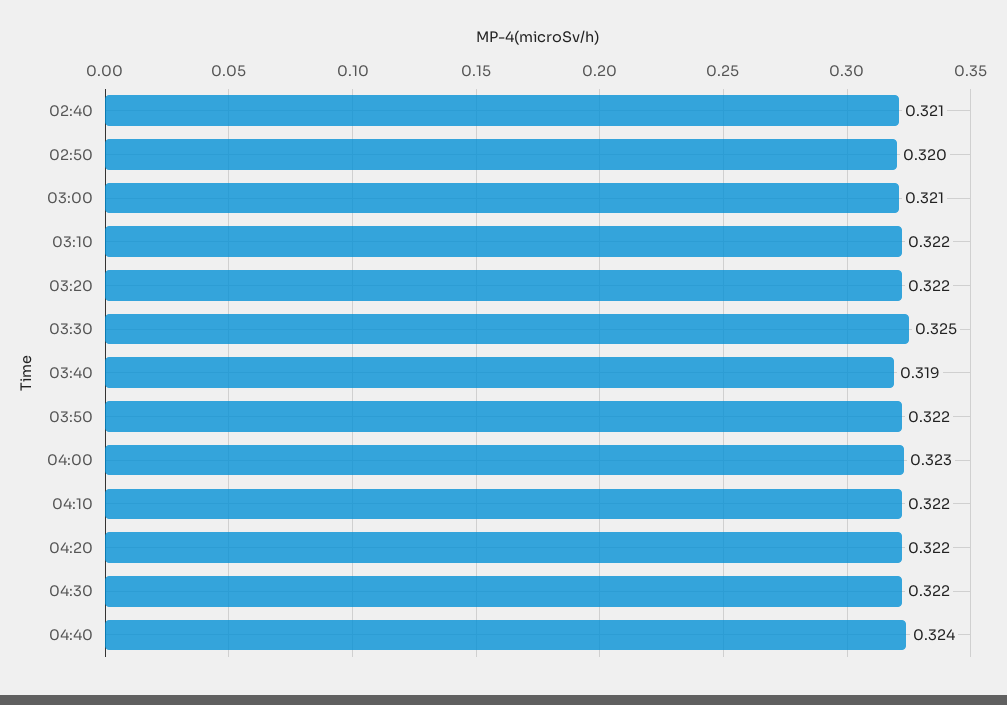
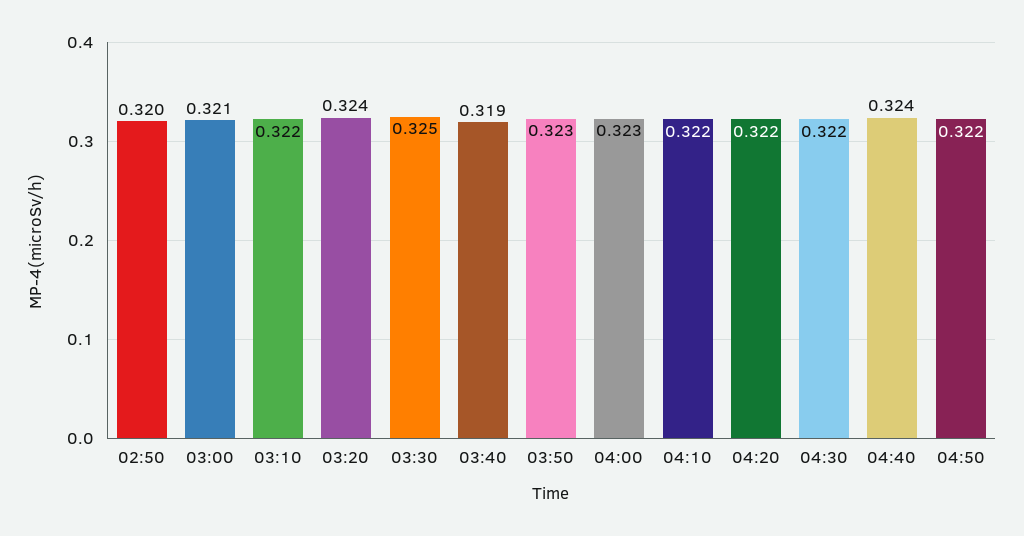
02:40: 0.321 -> none
03:20: 0.322 -> 0.324
03:50: 0.322 -> 0.323
04:50: none -> 0.322

